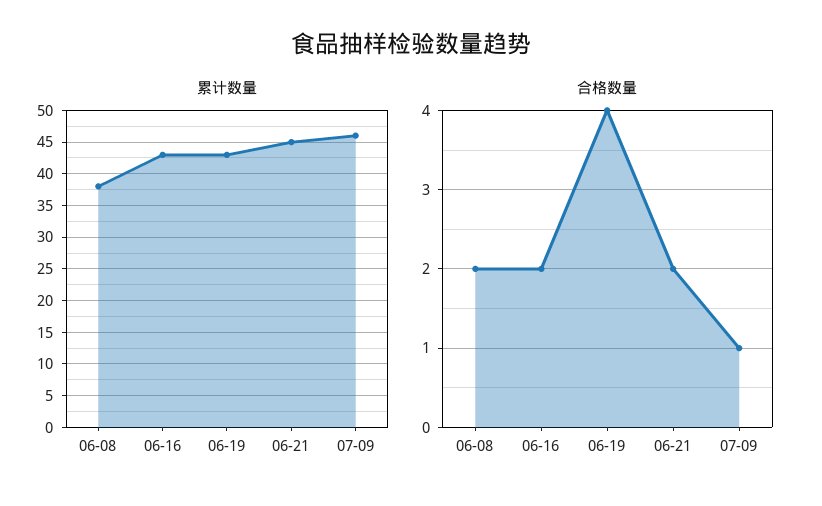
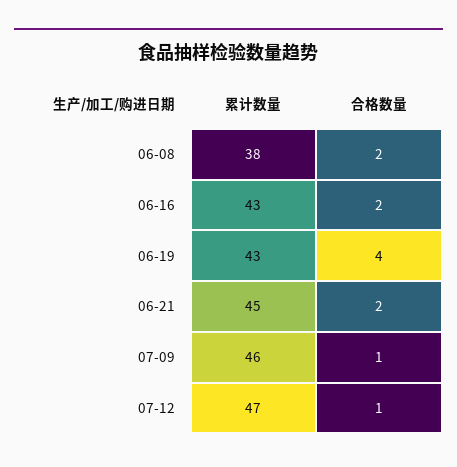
累计数量, 07-12: none -> 47
合格数量, 07-12: none -> 1

